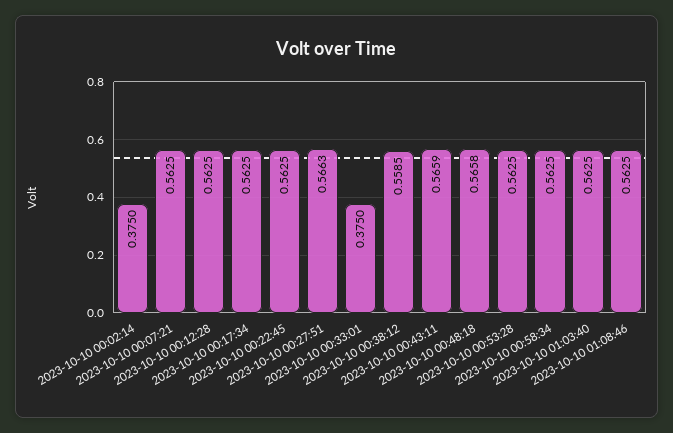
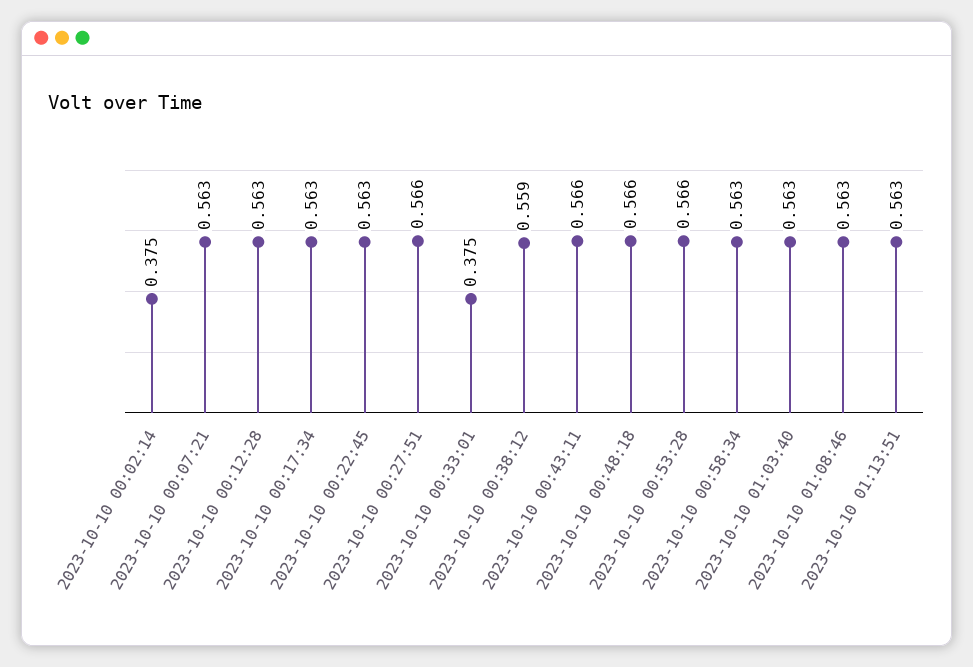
2023-10-10 00:53:28: 0.5625 -> 0.566
2023-10-10 01:13:51: none -> 0.563

